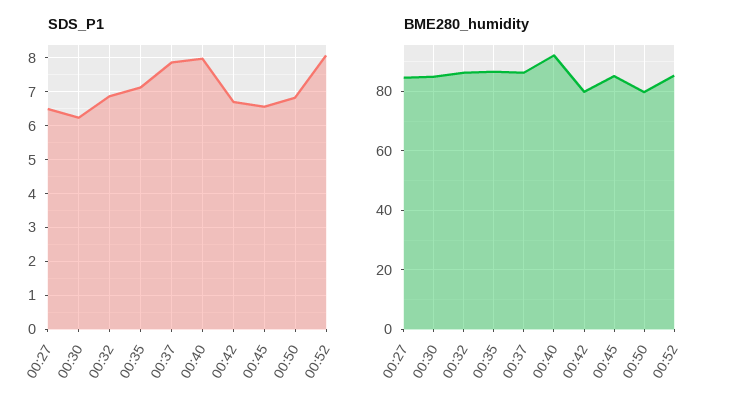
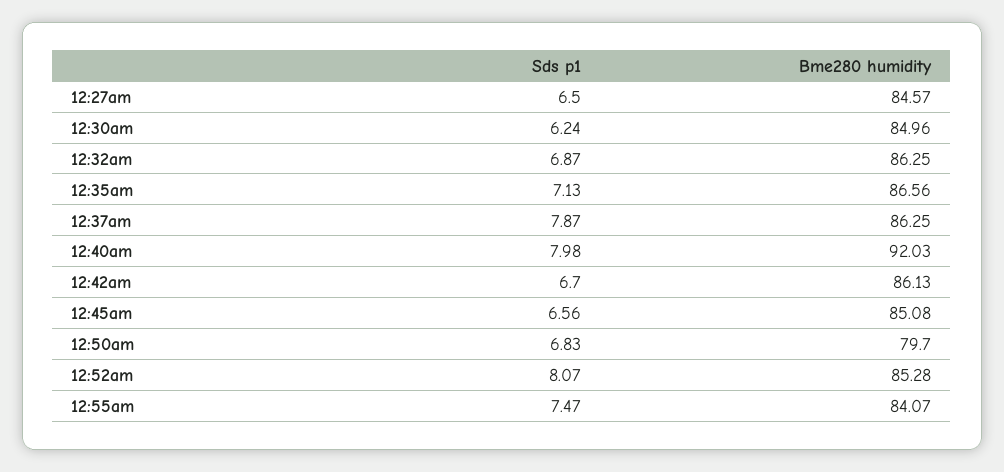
BME280_humidity, 00:42: 80 -> 86.13
SDS_P1, 12:55am: none -> 7.47
BME280_humidity, 12:55am: none -> 84.07

